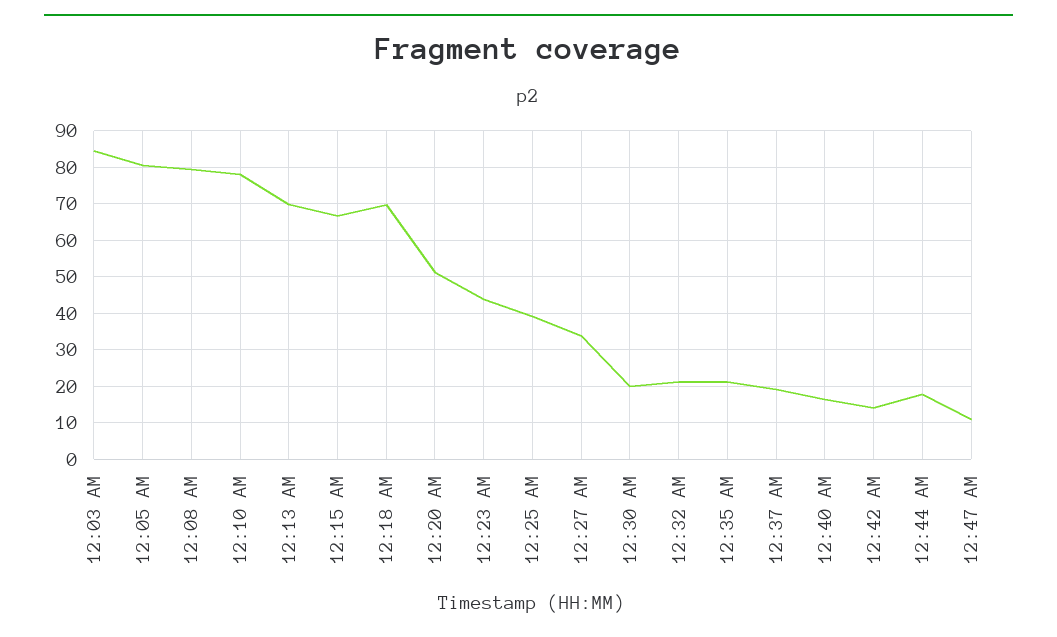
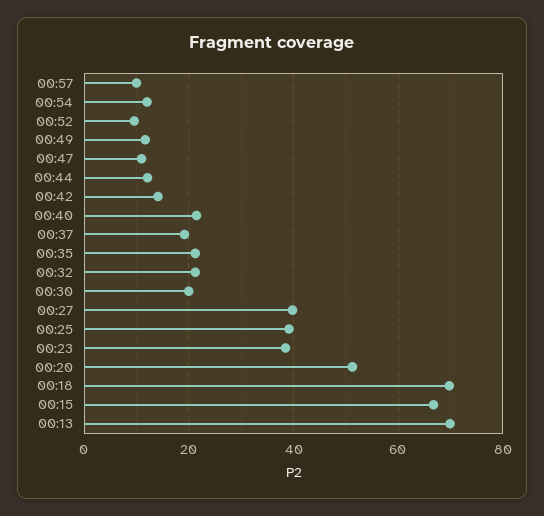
12:03 AM: 84 -> none
12:05 AM: 80 -> none
12:08 AM: 80 -> none
12:10 AM: 78 -> none
12:23 AM: 44 -> 38
12:27 AM: 34 -> 40
12:40 AM: 16 -> 22
12:44 AM: 18 -> 12
00:57: none -> 10
00:54: none -> 12
00:52: none -> 10
00:49: none -> 12

